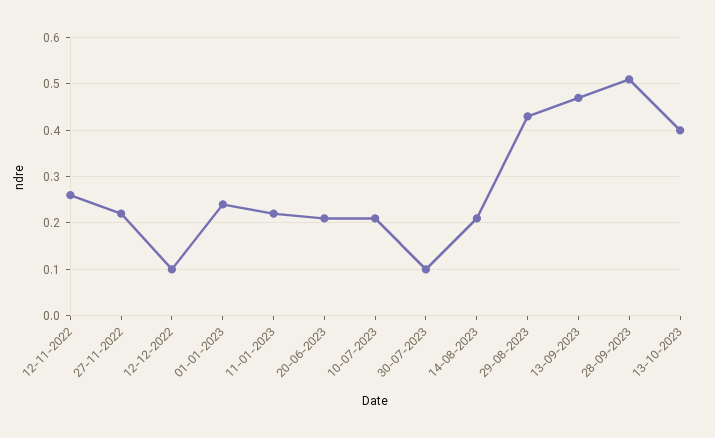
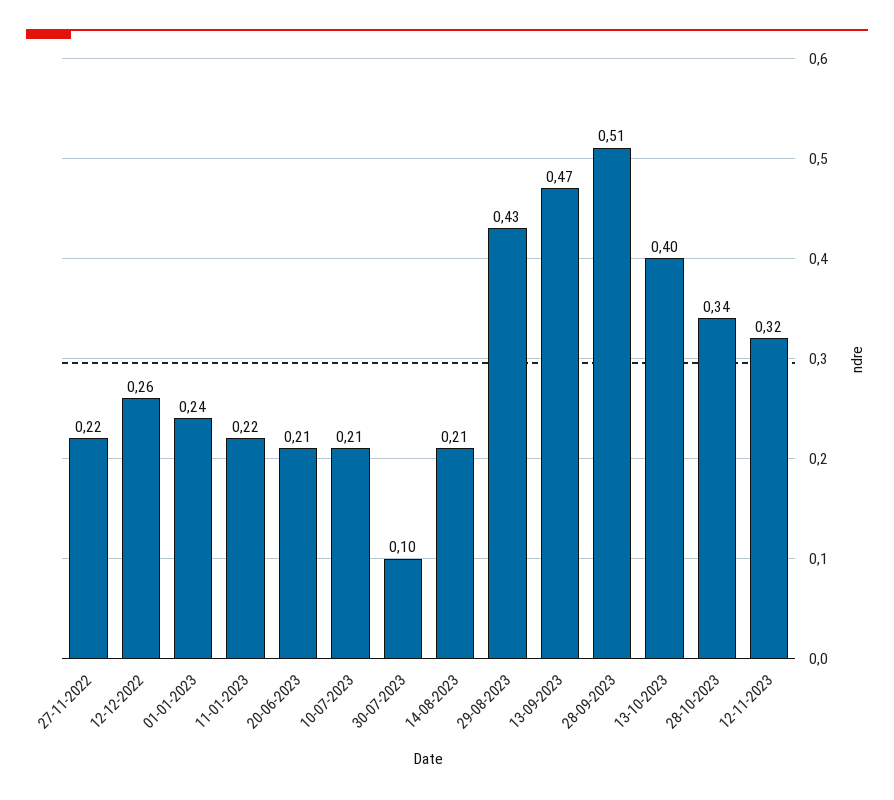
12-11-2022: 0.25 -> none
12-12-2022: 0.1 -> 0.26
28-10-2023: none -> 0.34
12-11-2023: none -> 0.32

